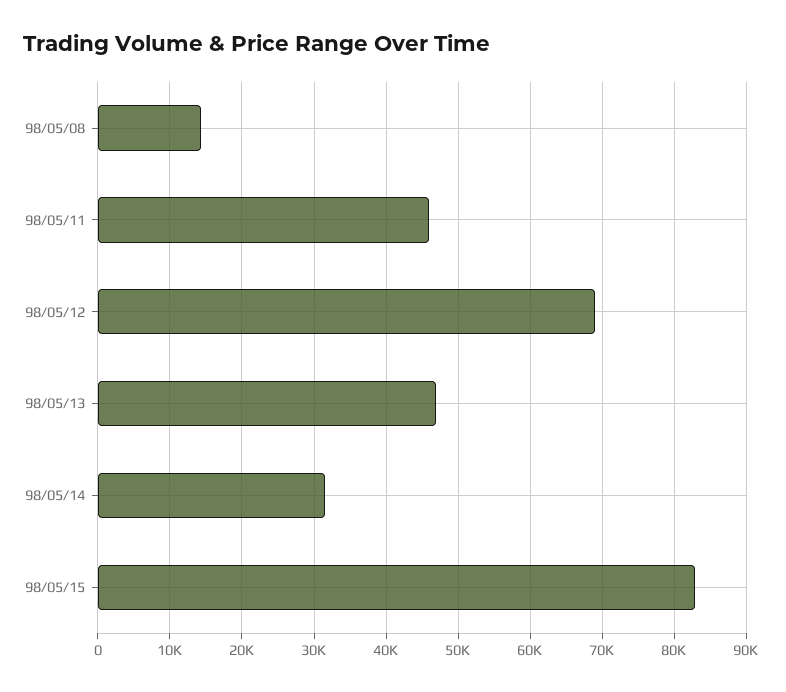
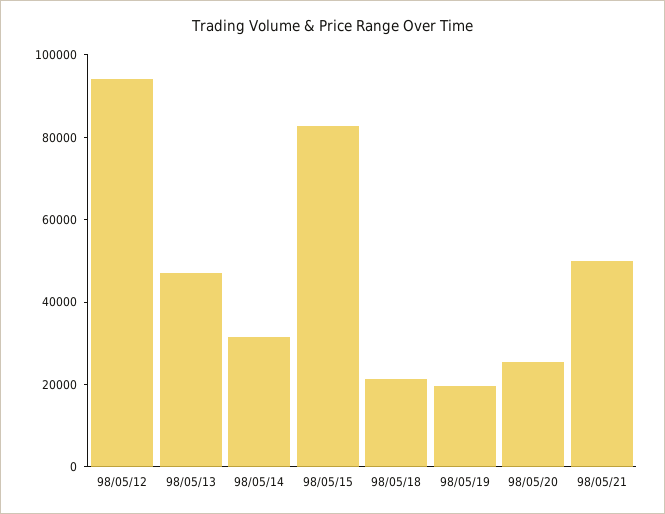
98/05/08: 14000 -> none
98/05/11: 46000 -> none
98/05/12: 69000 -> 95000
98/05/18: none -> 20000
98/05/19: none -> 20000
98/05/20: none -> 25000
98/05/21: none -> 50000

